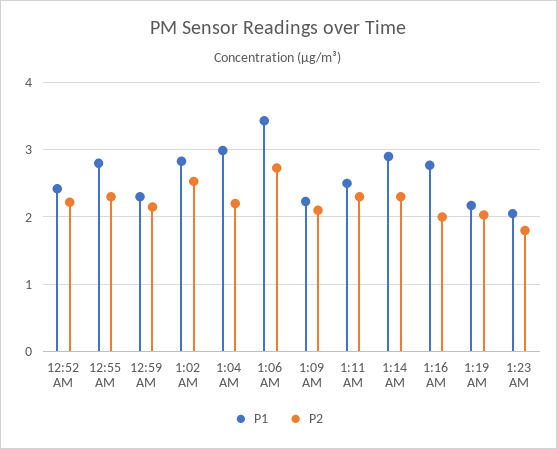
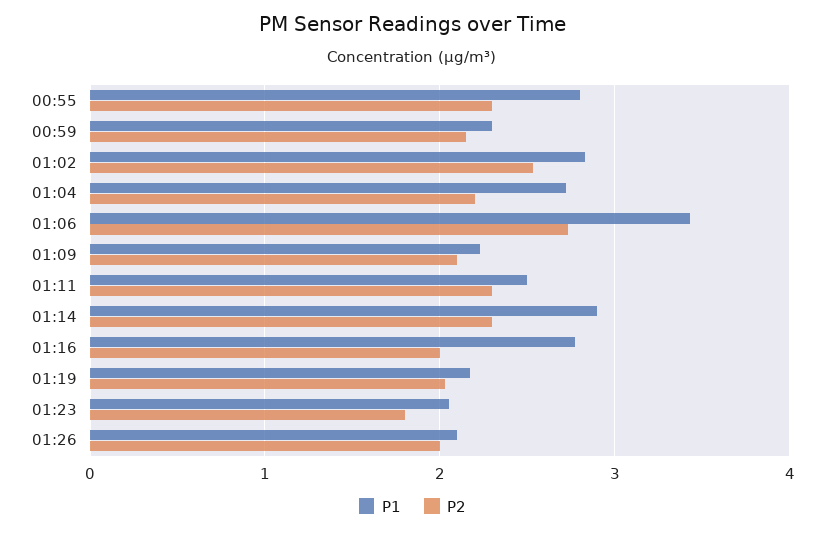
P1, 12:52 AM: 2.4 -> none
P2, 12:52 AM: 2.2 -> none
P1, 1:04 AM: 3 -> 2.7
P1, 01:26: none -> 2.1
P2, 01:26: none -> 2

